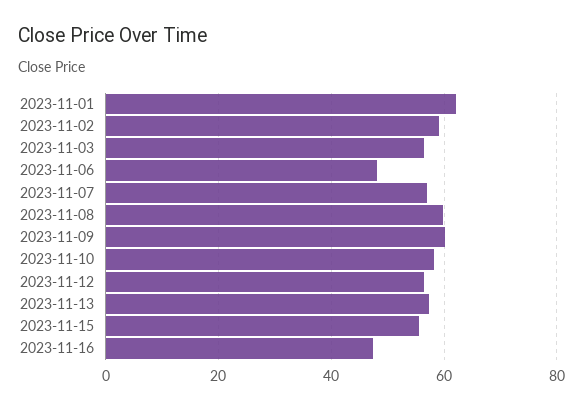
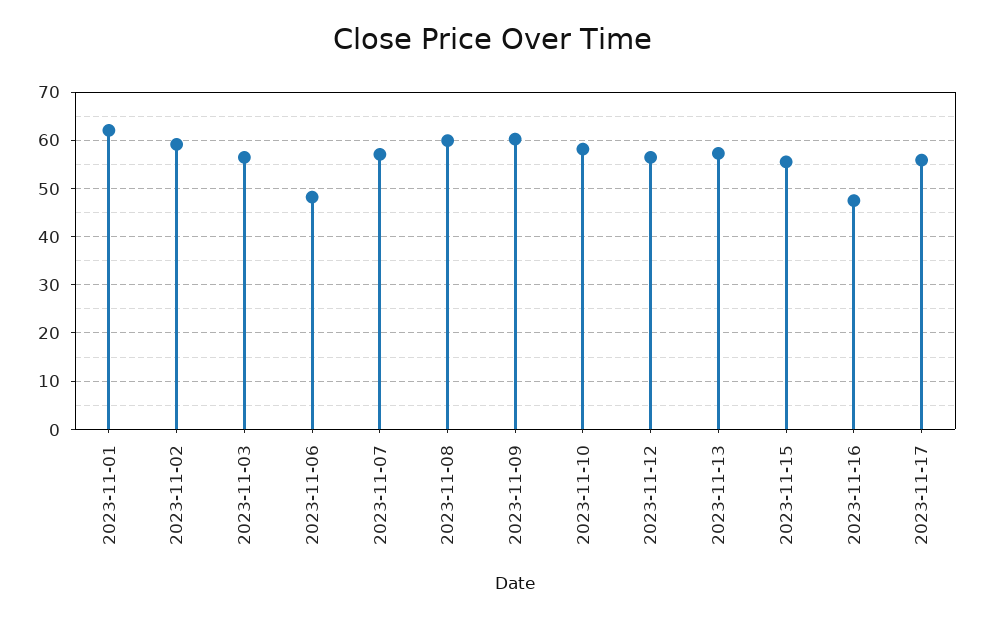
2023-11-17: none -> 56

